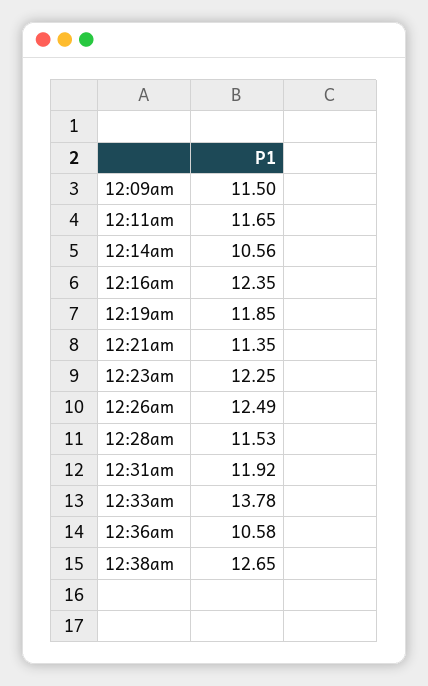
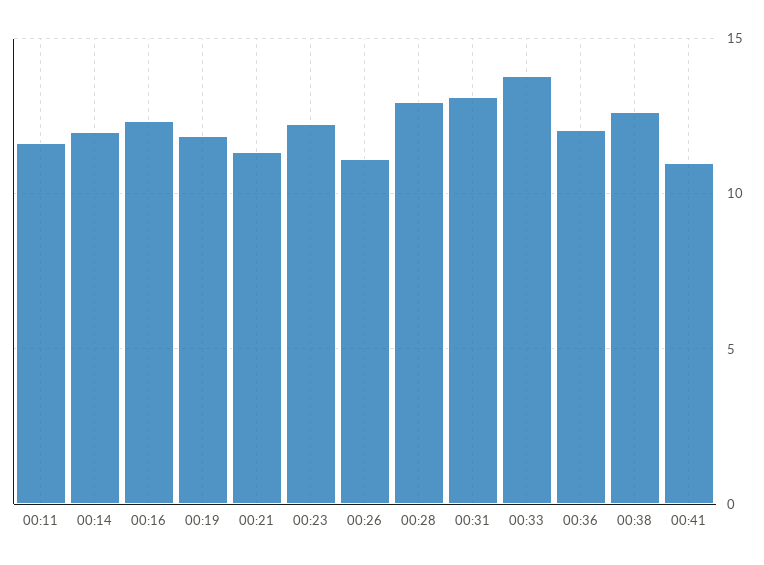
12:09am: 11.5 -> none
12:14am: 10.56 -> 12
12:26am: 12.49 -> 11
12:28am: 11.53 -> 13
12:31am: 11.92 -> 13
12:36am: 10.58 -> 12
00:41: none -> 11

